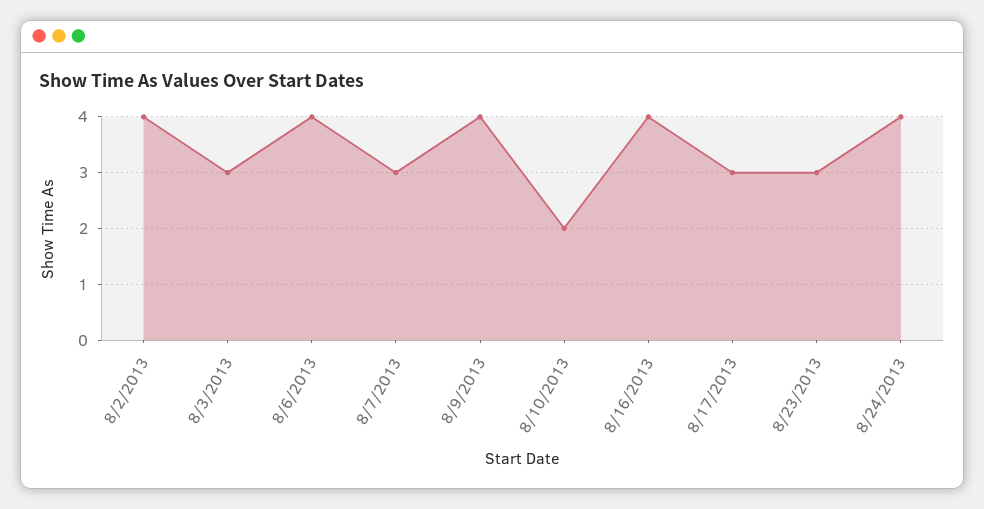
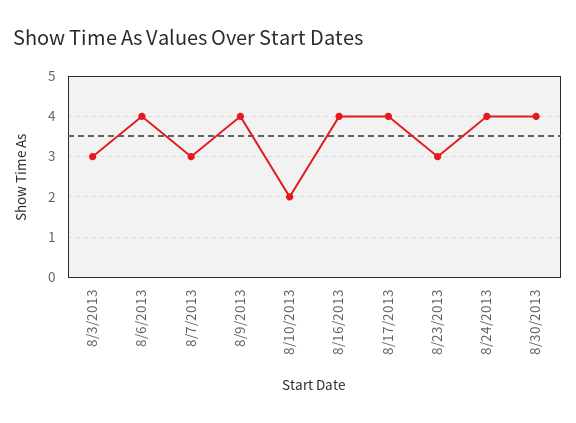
8/2/2013: 4 -> none
8/17/2013: 3 -> 4
8/30/2013: none -> 4

